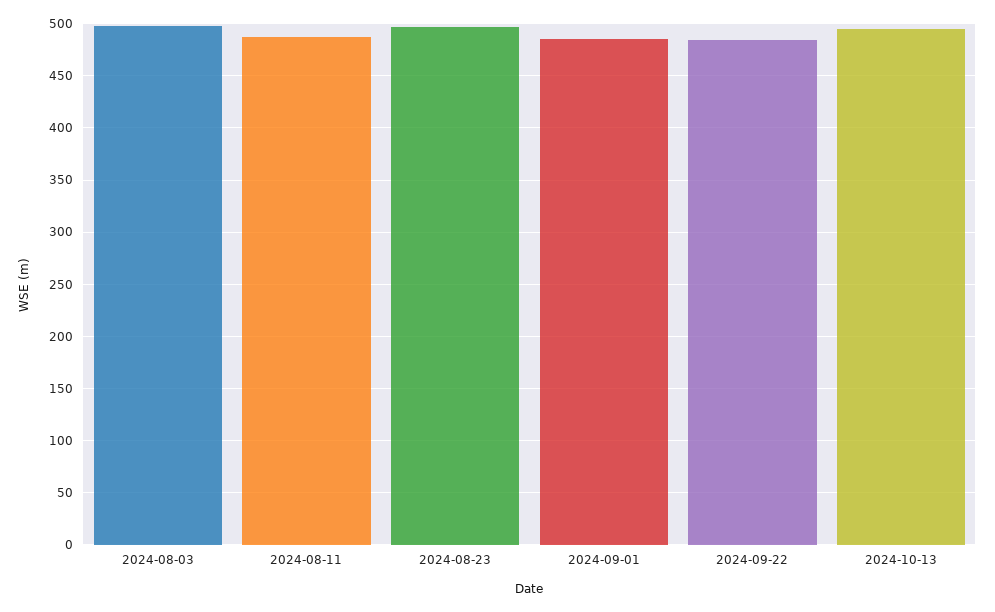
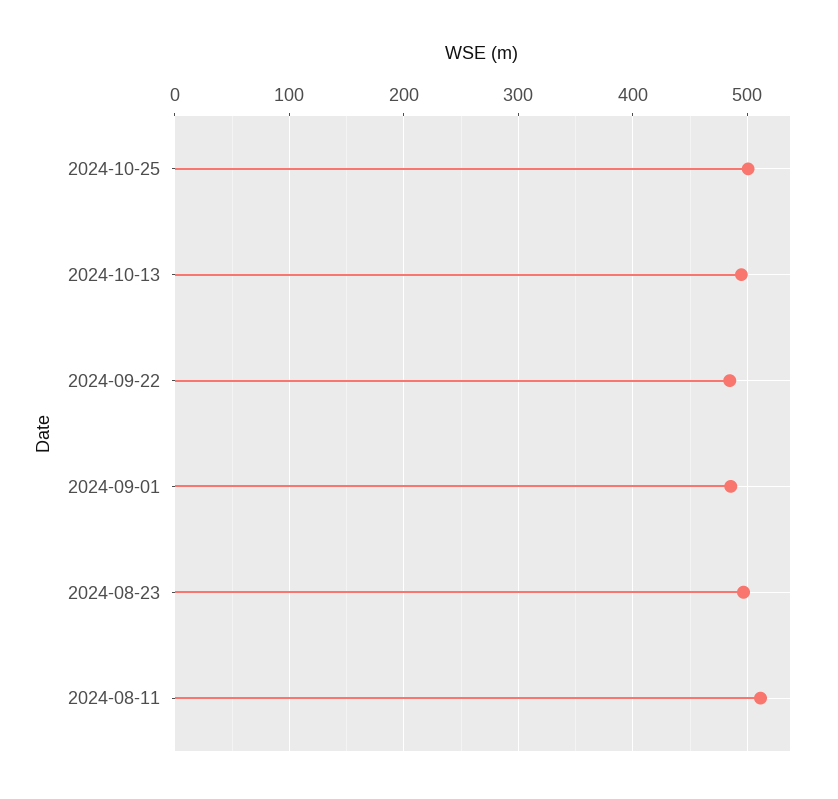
2024-08-03: 500 -> none
2024-08-11: 490 -> 510
2024-10-25: none -> 500

